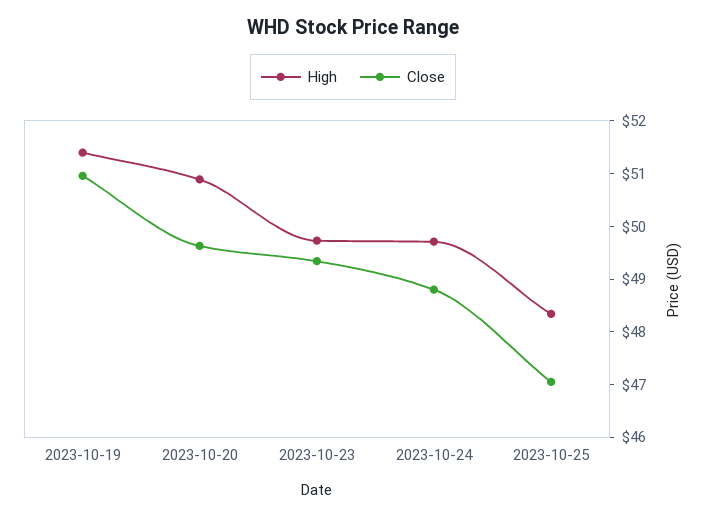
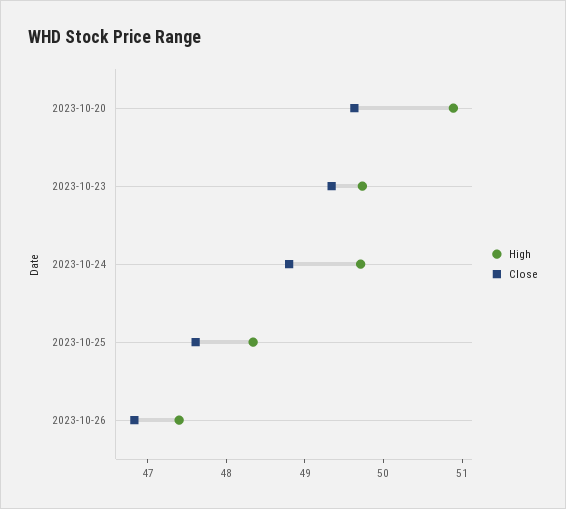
High, 2023-10-19: 51.4 -> none
Close, 2023-10-19: 51 -> none
Close, 2023-10-25: 47 -> 47.6
High, 2023-10-26: none -> 47.4
Close, 2023-10-26: none -> 46.8

